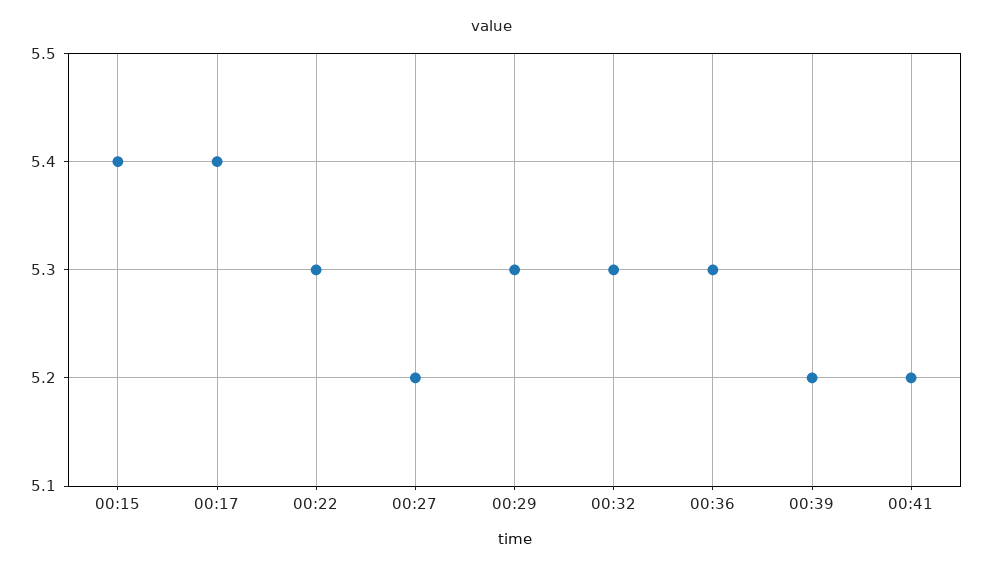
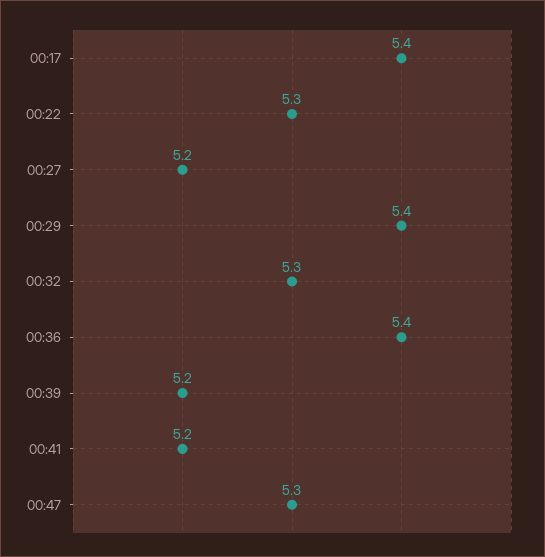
00:15: 5.4 -> none
00:29: 5.3 -> 5.4
00:36: 5.3 -> 5.4
00:47: none -> 5.3

